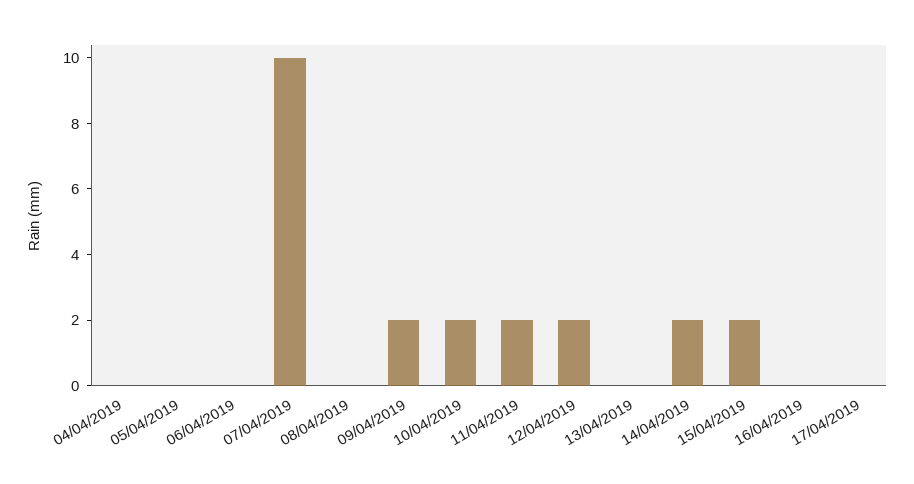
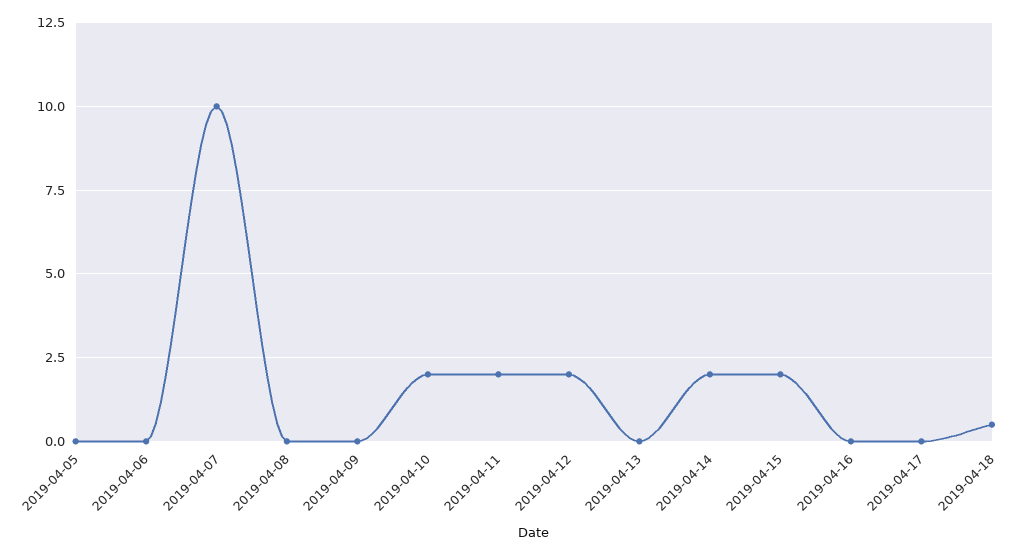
04/04/2019: 0 -> none
09/04/2019: 2 -> 0
2019-04-18: none -> 0.5

